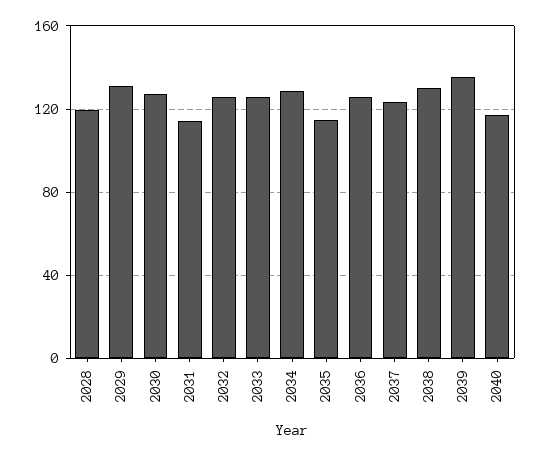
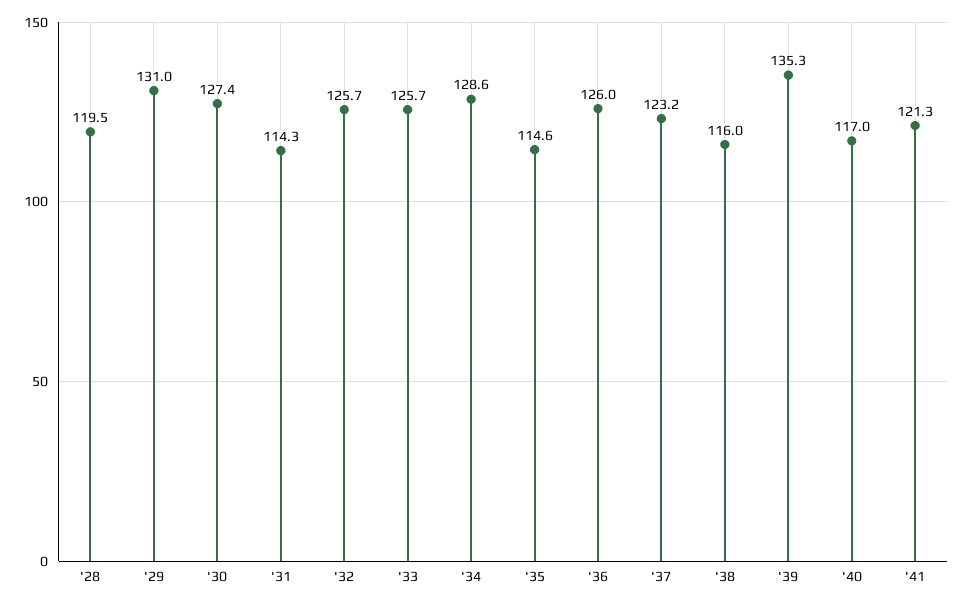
2038: 130 -> 116
'41: none -> 121.3

